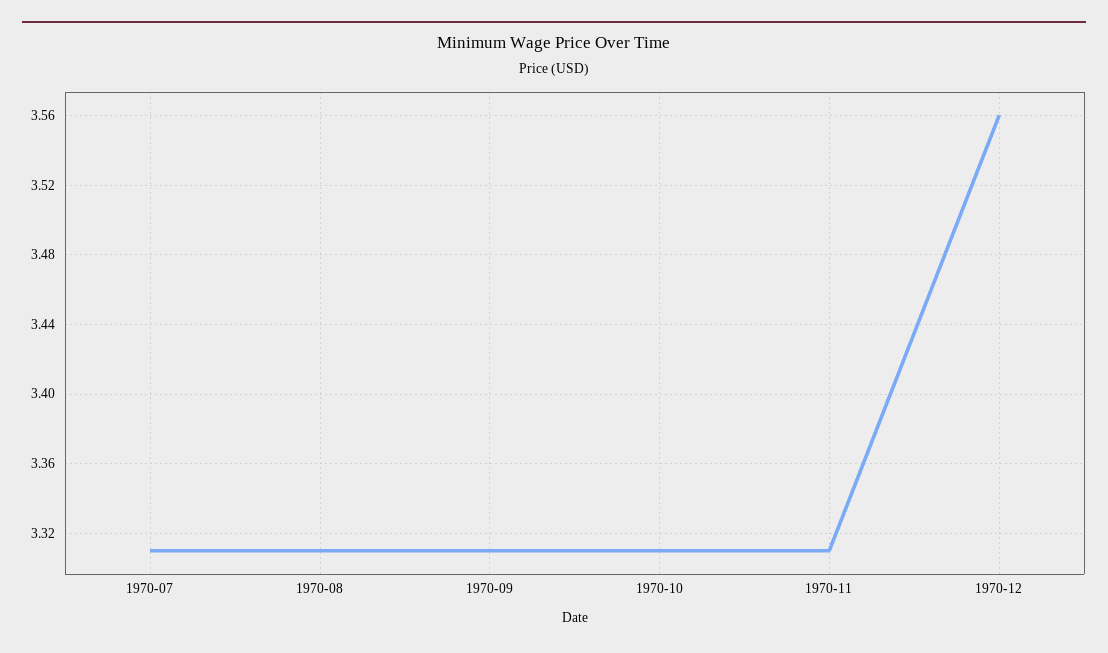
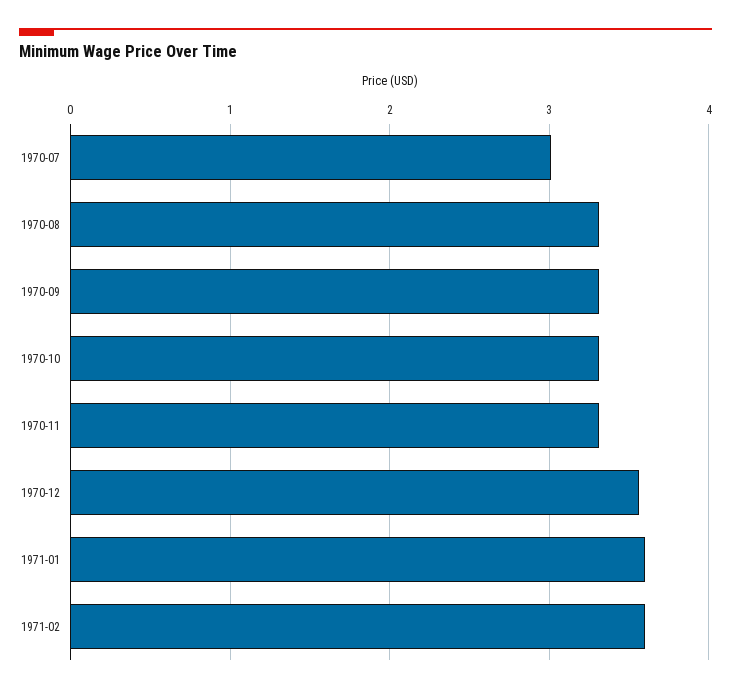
1970-07: 3.31 -> 3
1971-01: none -> 3.6
1971-02: none -> 3.6

